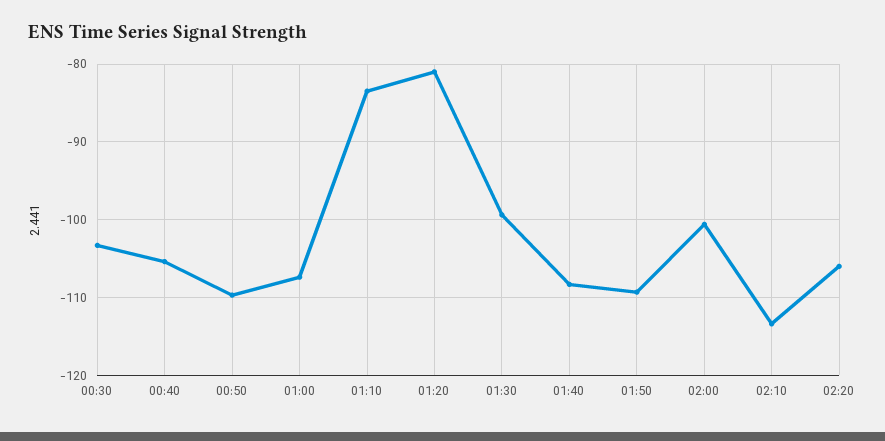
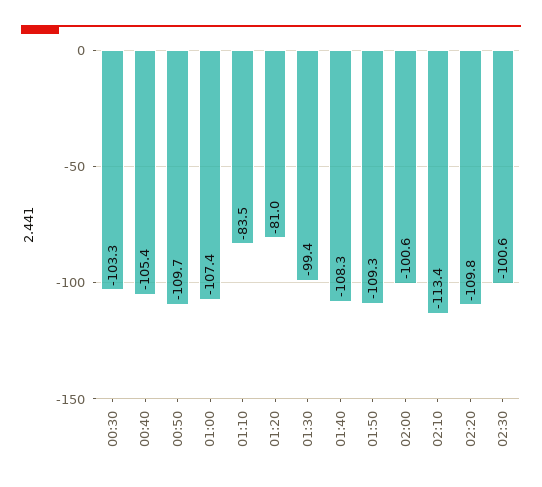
02:20: -106 -> -109.8
02:30: none -> -100.6

